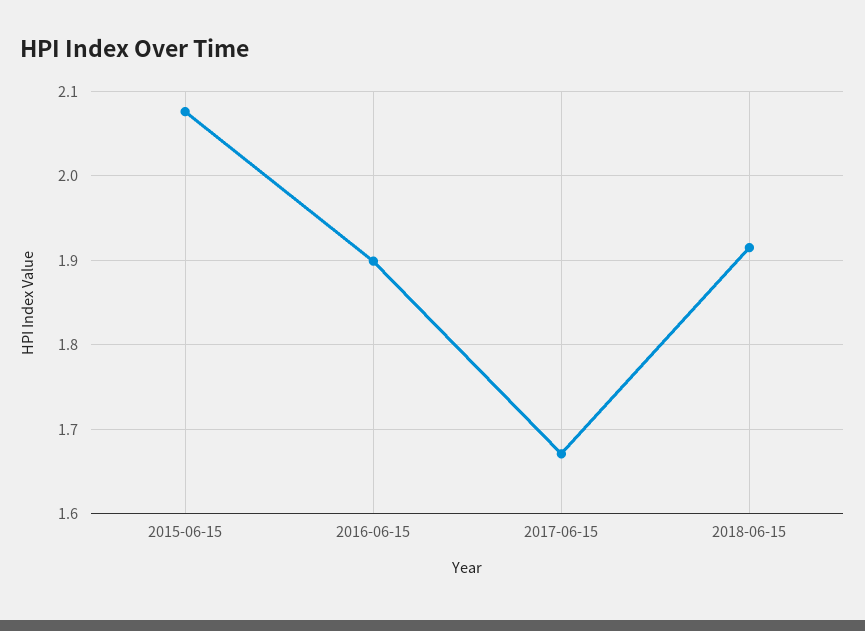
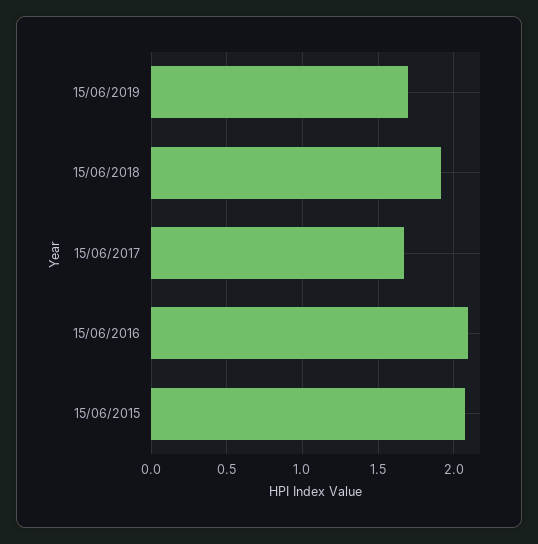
2016-06-15: 1.9 -> 2.1
15/06/2019: none -> 1.7

